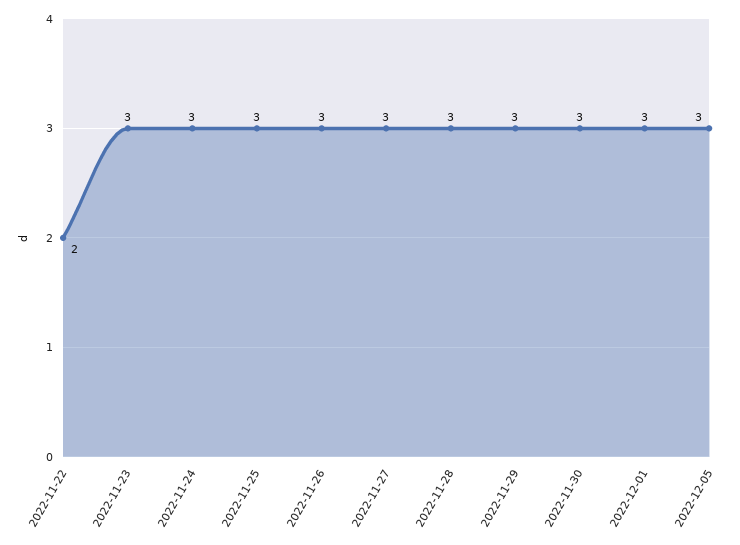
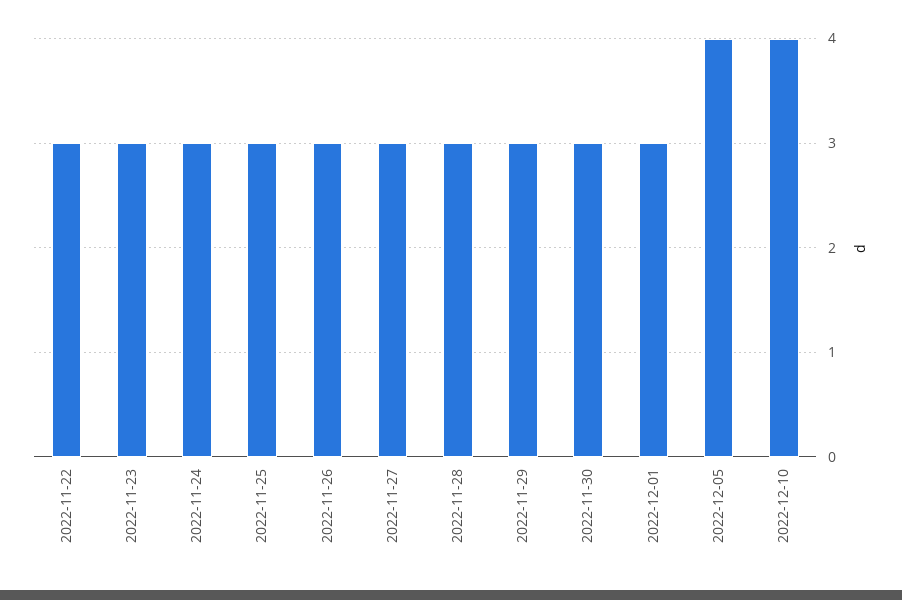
2022-11-22: 2 -> 3
2022-12-05: 3 -> 4
2022-12-10: none -> 4

